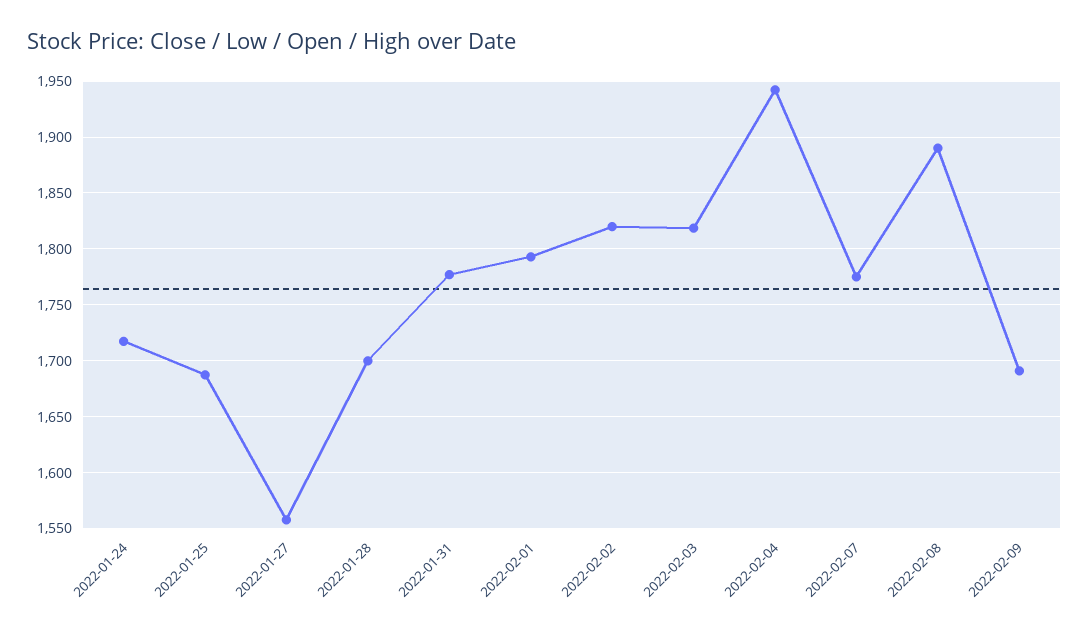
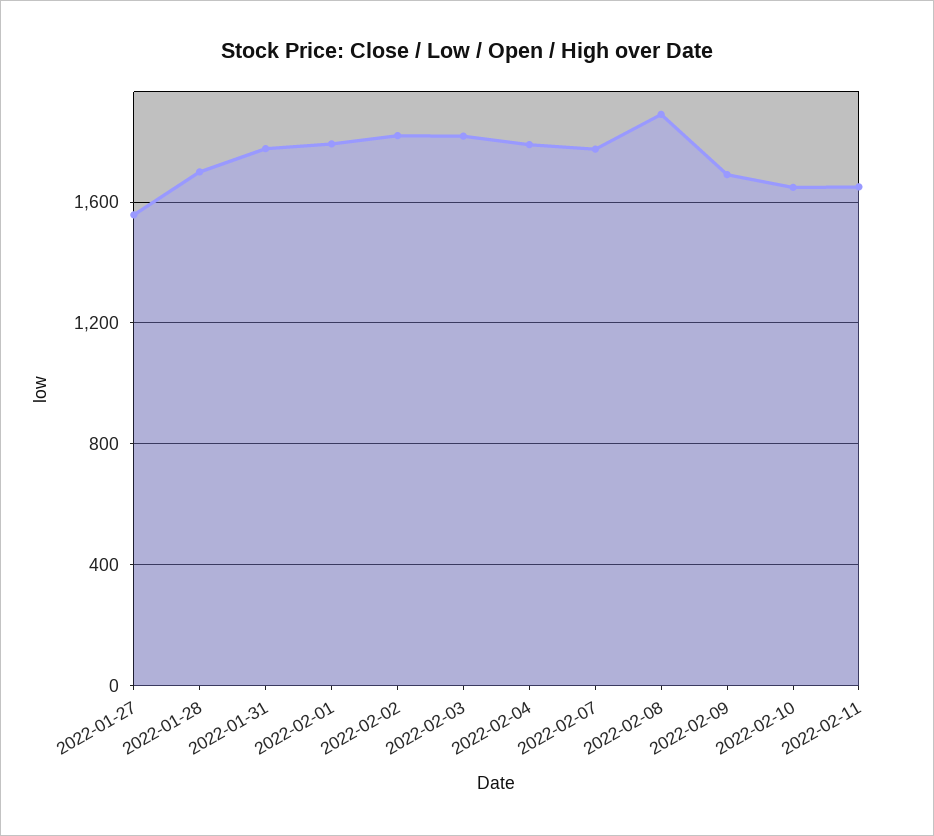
2022-01-24: 1720 -> none
2022-01-25: 1690 -> none
2022-02-04: 1940 -> 1800
2022-02-10: none -> 1650
2022-02-11: none -> 1650

